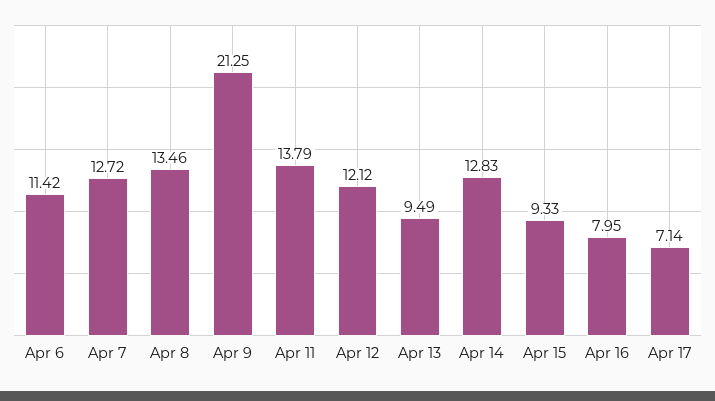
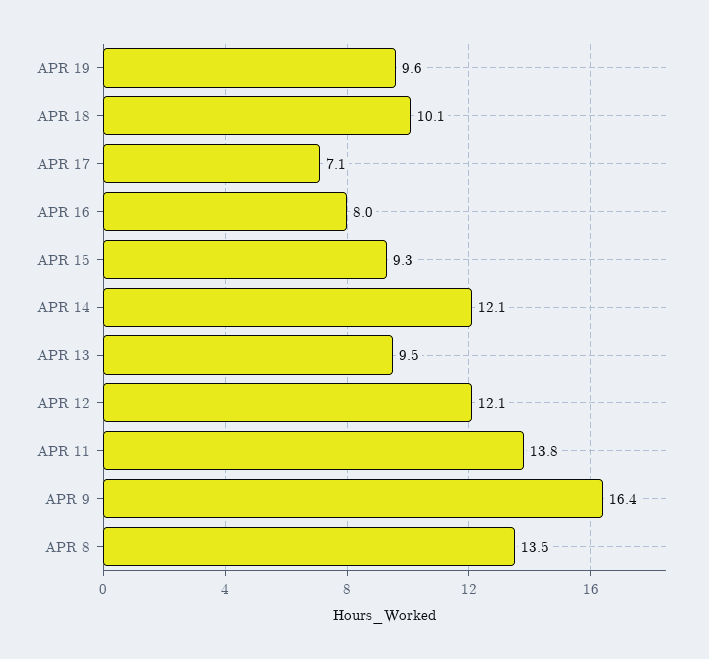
Apr 6: 11.42 -> none
Apr 7: 12.72 -> none
Apr 9: 21.25 -> 16.4
Apr 14: 12.83 -> 12.1
APR 19: none -> 9.6
APR 18: none -> 10.1

